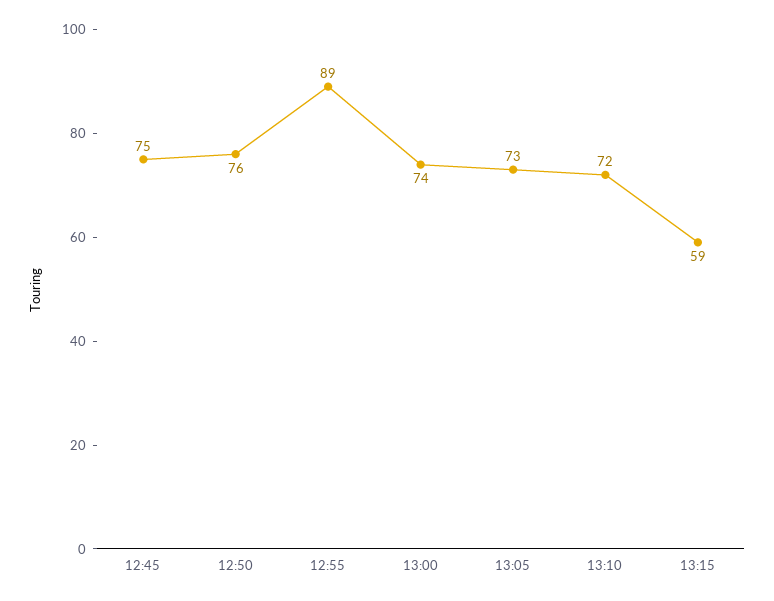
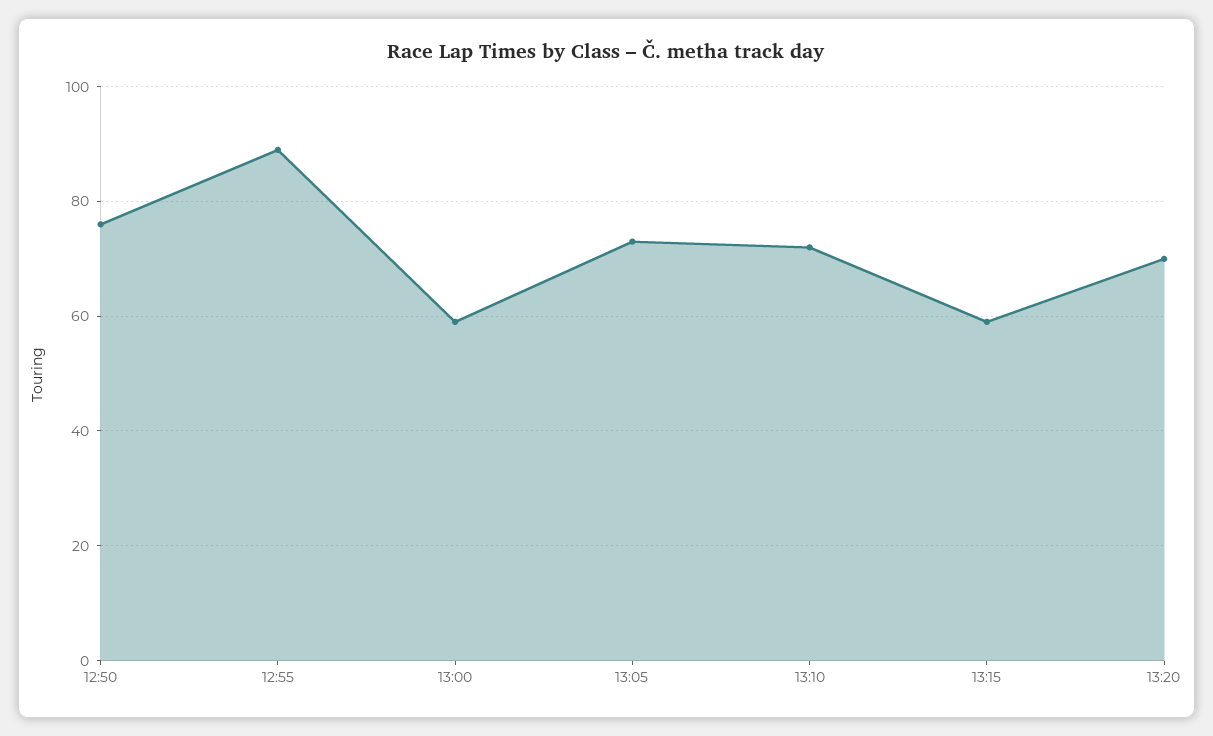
12:45: 75 -> none
13:00: 74 -> 60
13:20: none -> 70

